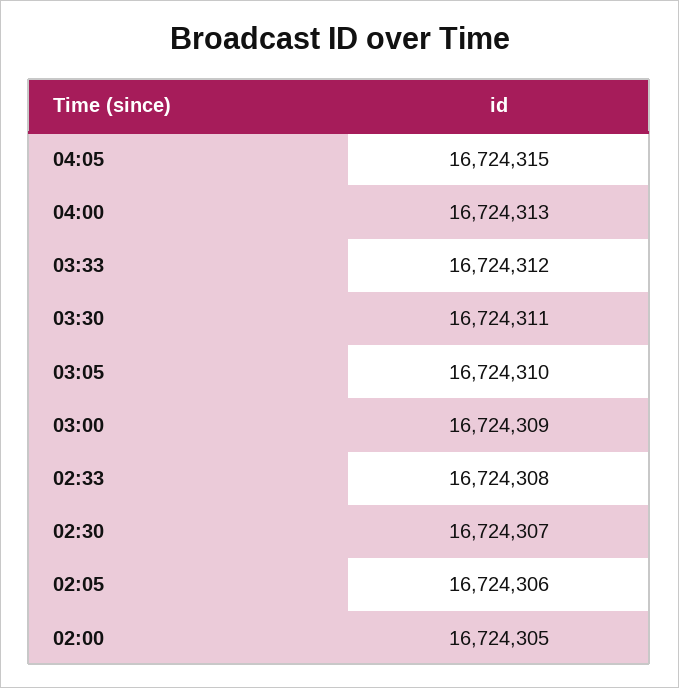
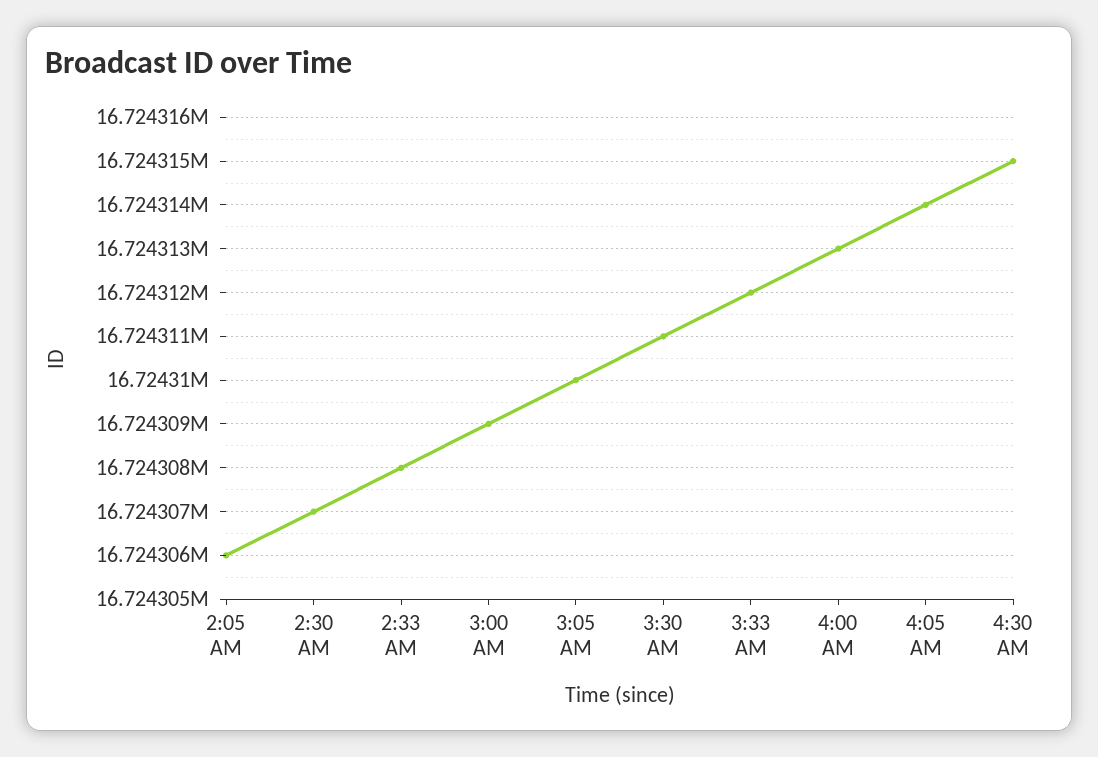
04:05: 16724315 -> 16724314
02:00: 16724305 -> none
4:30 AM: none -> 16724315

